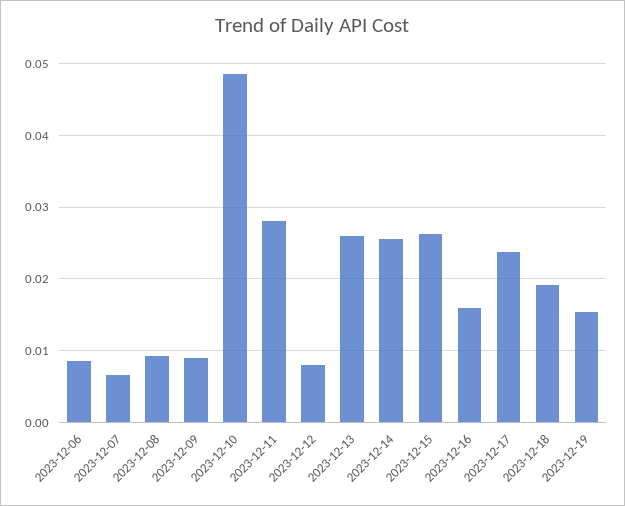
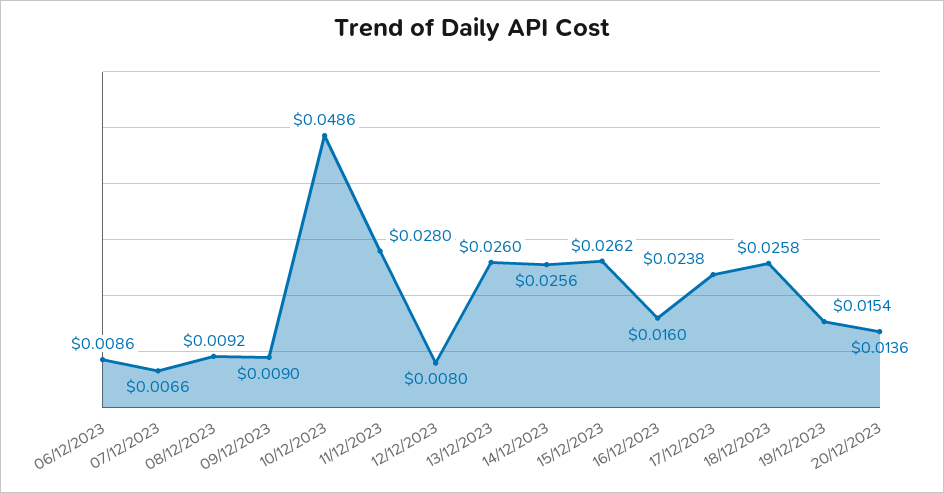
2023-12-18: 0.019 -> 0.0258
20/12/2023: none -> 0.0136

